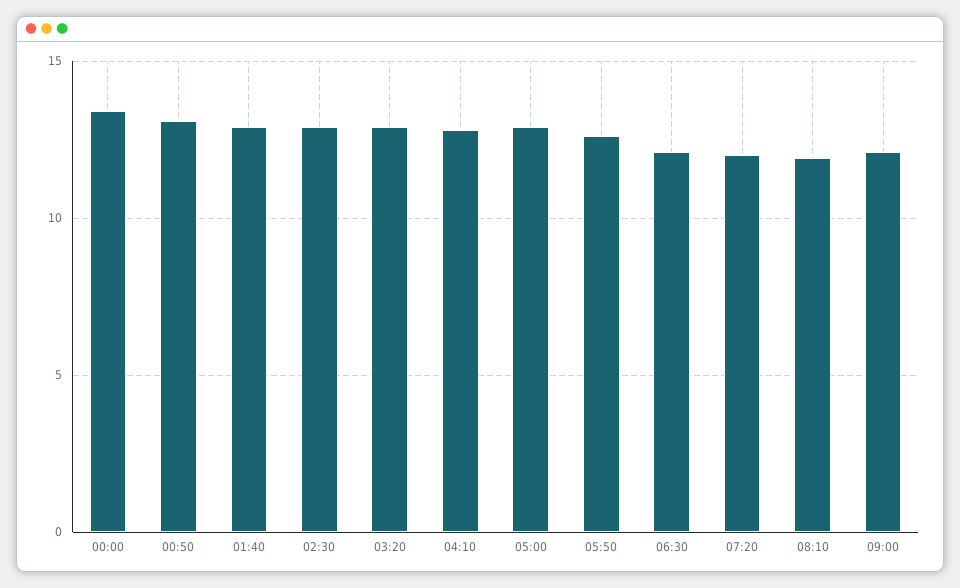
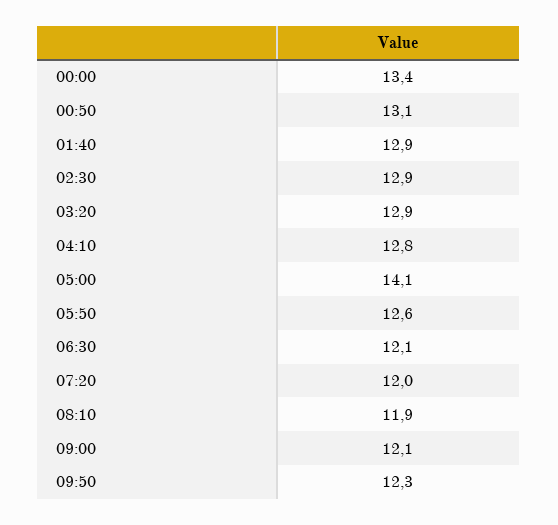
05:00: 13 -> 14.1
09:50: none -> 12.3

